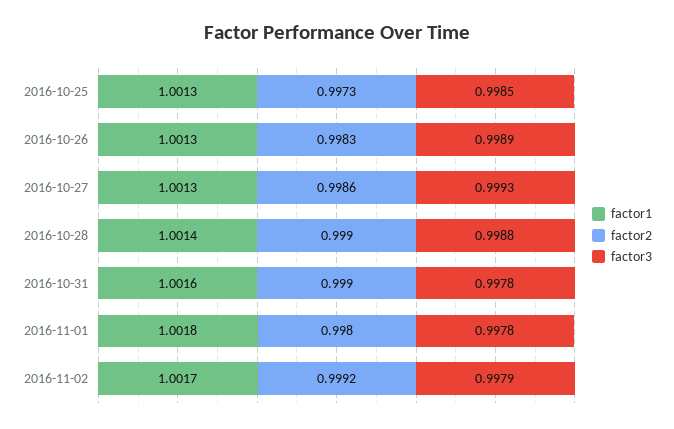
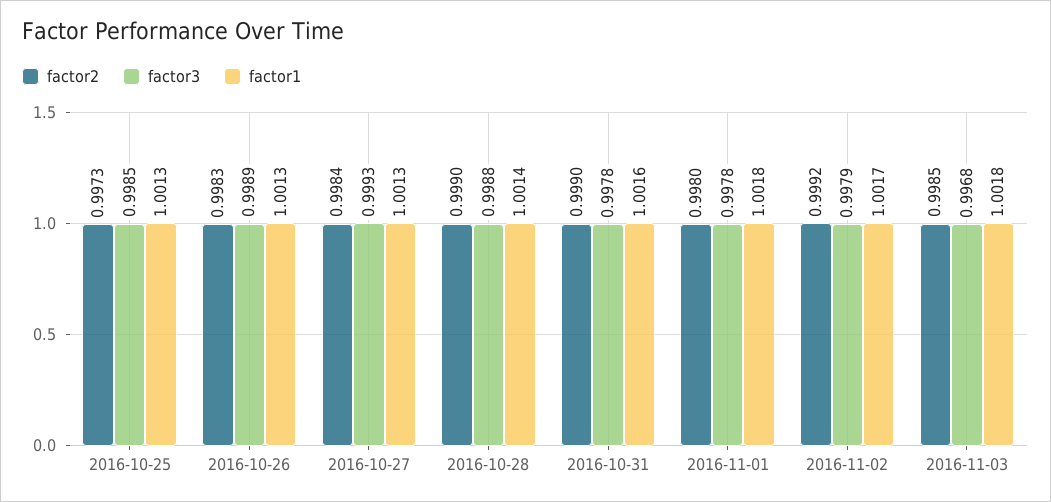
factor2, 2016-10-27: 0.9986 -> 0.9984
factor2, 2016-11-03: none -> 0.9985
factor3, 2016-11-03: none -> 0.9968
factor1, 2016-11-03: none -> 1.0018

